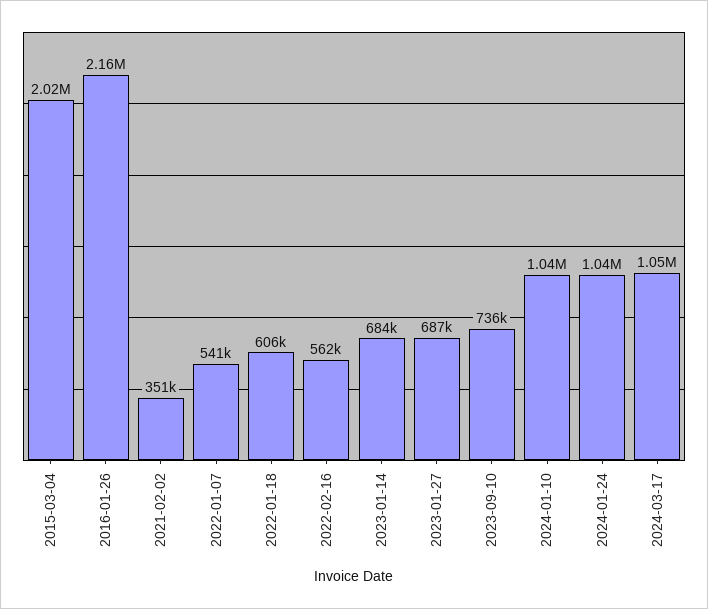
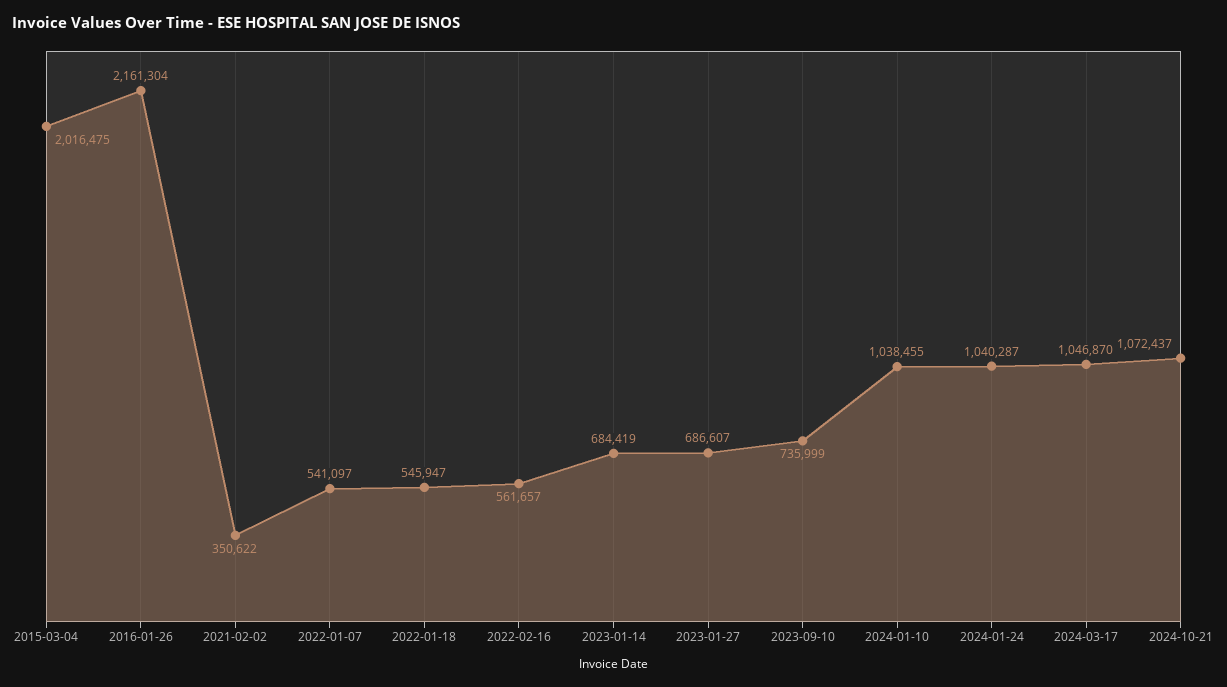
2022-01-18: 606000 -> 545947
2024-10-21: none -> 1072437

